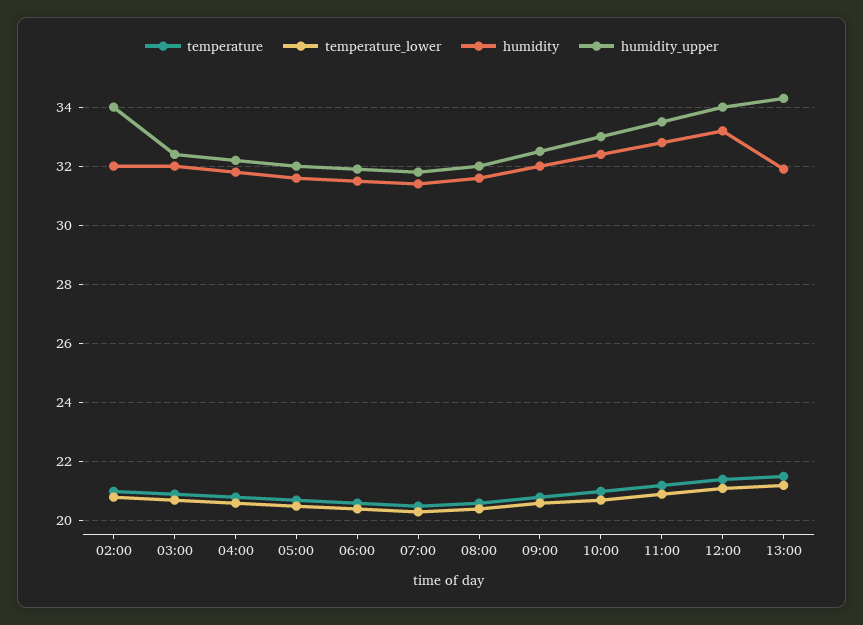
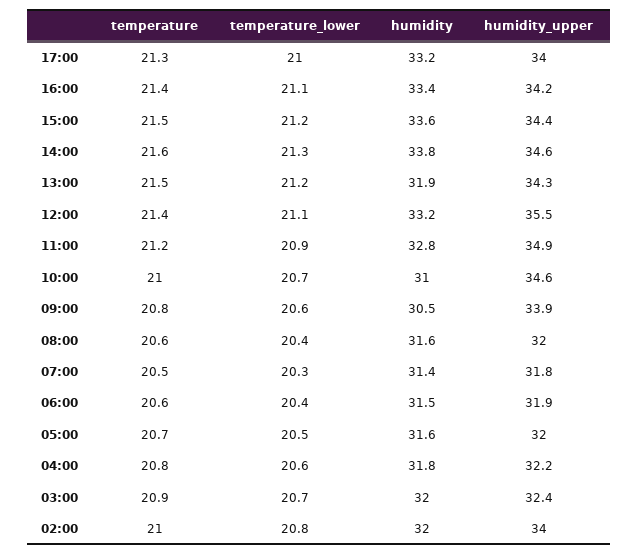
humidity, 09:00: 32 -> 30.5
humidity_upper, 09:00: 32.5 -> 33.9
humidity, 10:00: 32.5 -> 31
humidity_upper, 10:00: 33 -> 34.6
humidity_upper, 11:00: 33.5 -> 34.9
humidity_upper, 12:00: 34 -> 35.5
temperature, 17:00: none -> 21.3
temperature_lower, 17:00: none -> 21
humidity, 17:00: none -> 33.2
humidity_upper, 17:00: none -> 34
temperature, 16:00: none -> 21.4
temperature_lower, 16:00: none -> 21.1
humidity, 16:00: none -> 33.4
humidity_upper, 16:00: none -> 34.2
temperature, 15:00: none -> 21.5
temperature_lower, 15:00: none -> 21.2
humidity, 15:00: none -> 33.6
humidity_upper, 15:00: none -> 34.4
temperature, 14:00: none -> 21.6
temperature_lower, 14:00: none -> 21.3
humidity, 14:00: none -> 33.8
humidity_upper, 14:00: none -> 34.6

